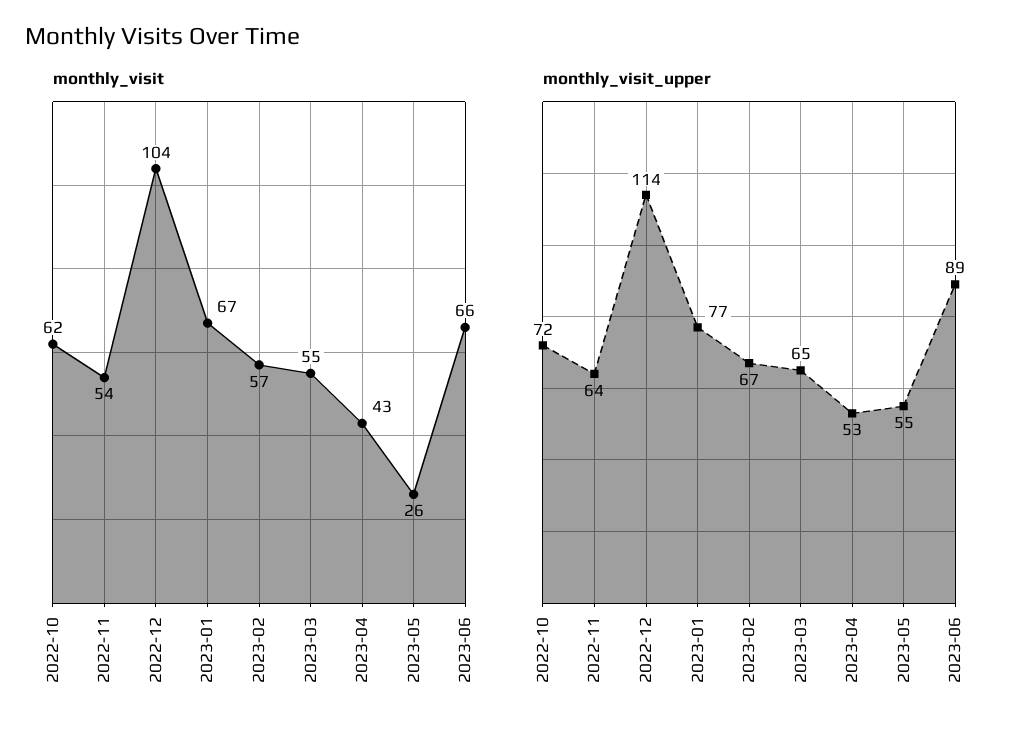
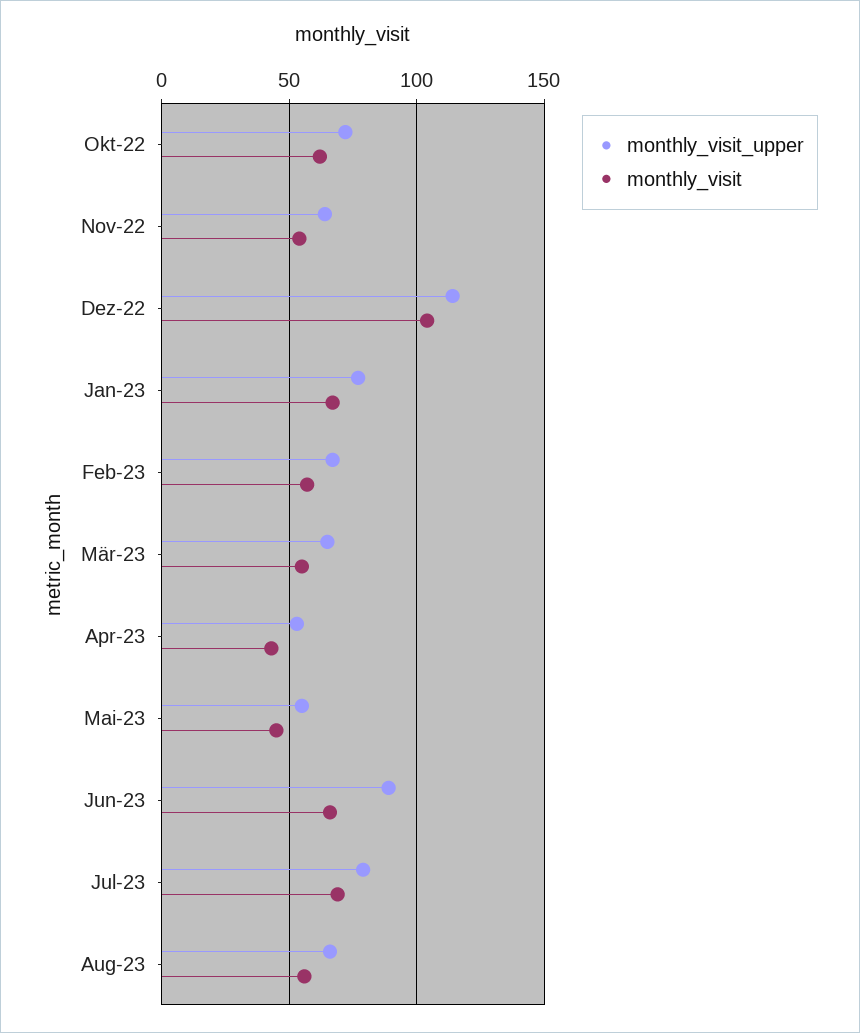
monthly_visit, 2023-05: 26 -> 45
monthly_visit_upper, Jul-23: none -> 80
monthly_visit, Jul-23: none -> 70
monthly_visit_upper, Aug-23: none -> 65
monthly_visit, Aug-23: none -> 55

